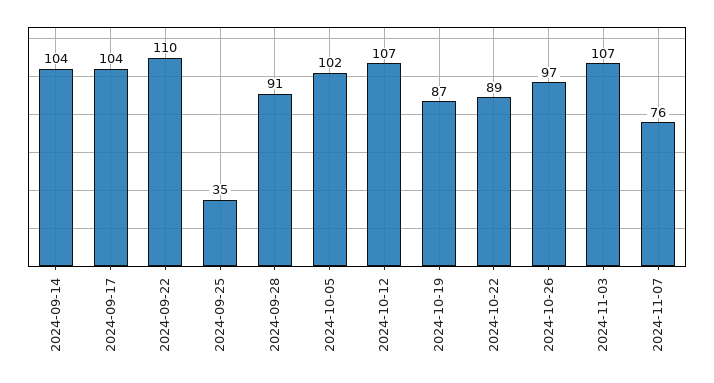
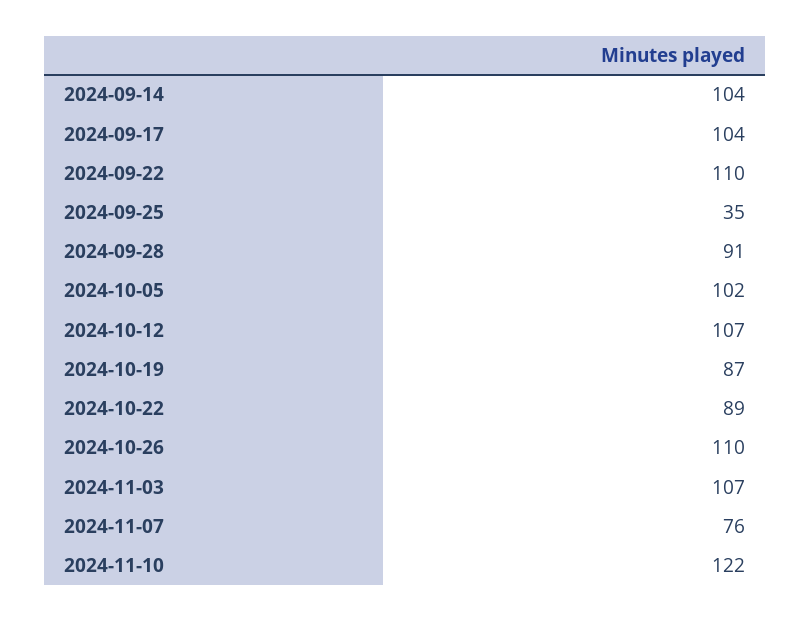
2024-10-26: 97 -> 110
2024-11-10: none -> 122

